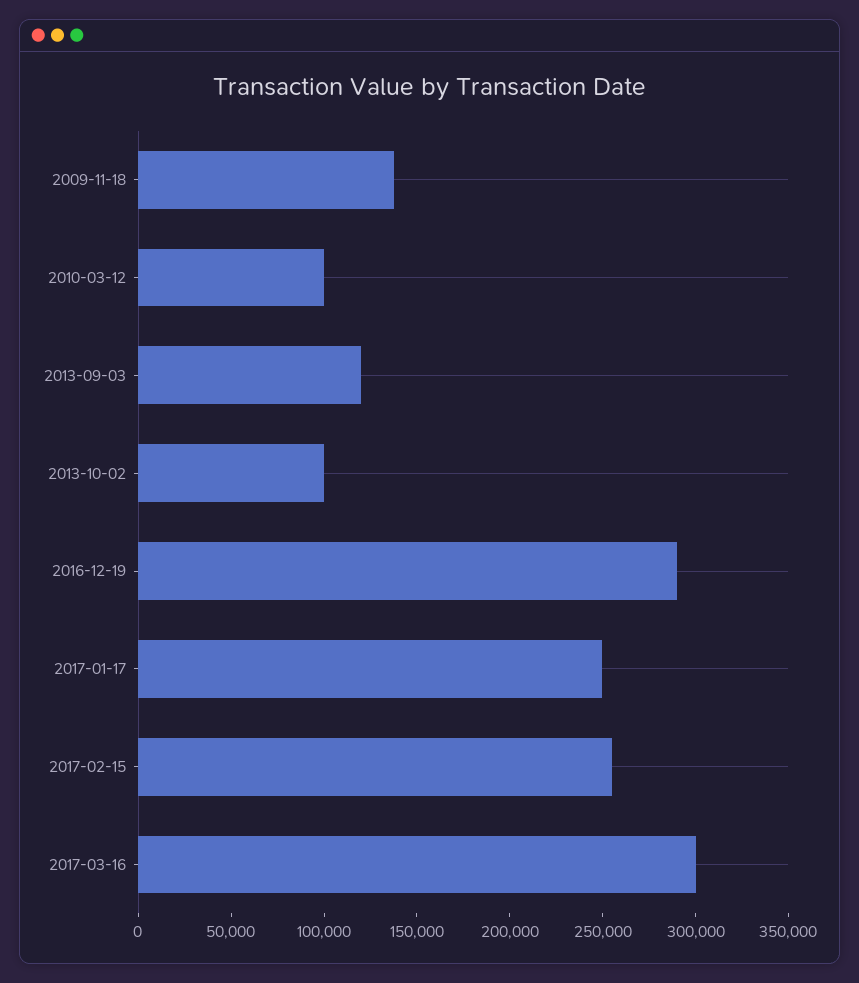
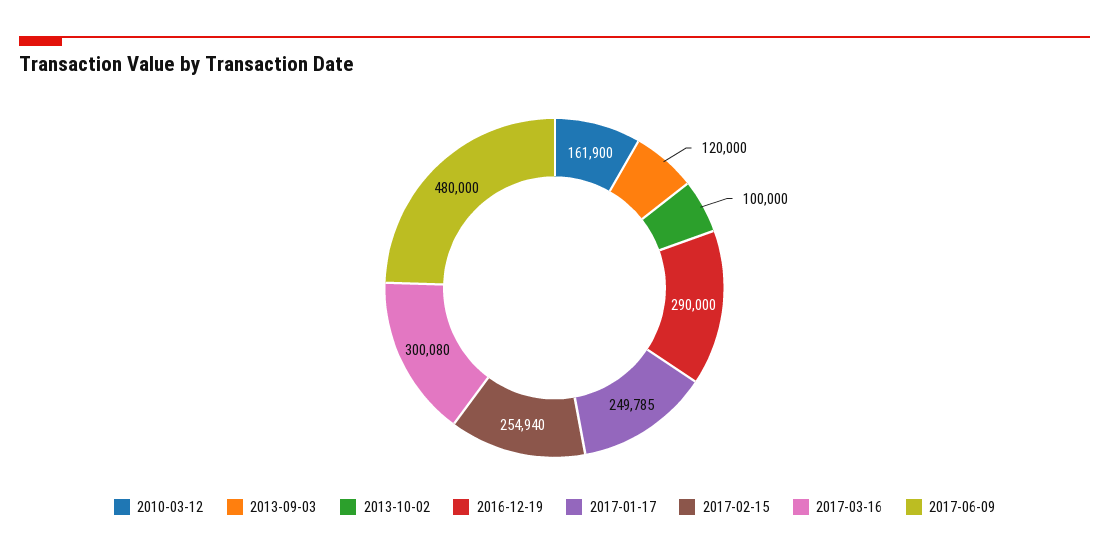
2009-11-18: 140000 -> none
2010-03-12: 100000 -> 161900
2017-06-09: none -> 480000

